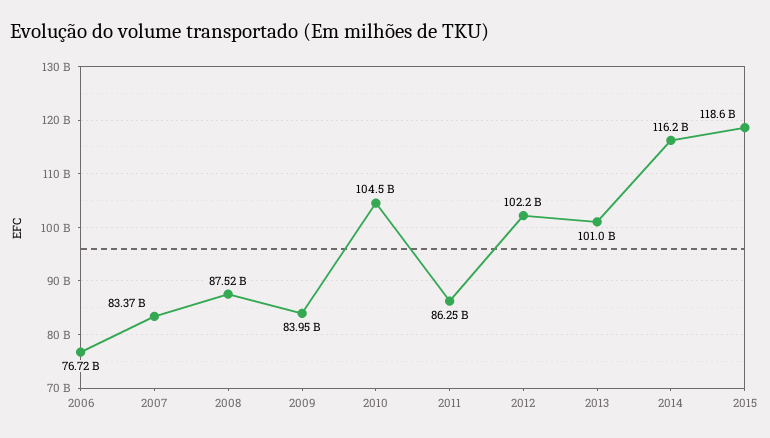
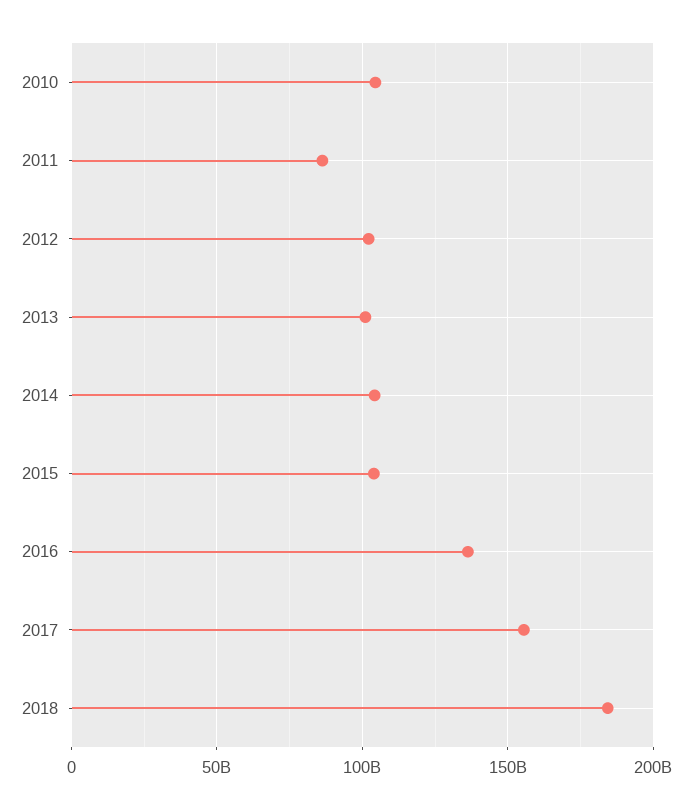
2006: 76720000000 -> none
2007: 83370000000 -> none
2008: 87520000000 -> none
2009: 83950000000 -> none
2014: 116200000000 -> 105000000000
2015: 118600000000 -> 105000000000
2016: none -> 135000000000
2017: none -> 155000000000
2018: none -> 185000000000

